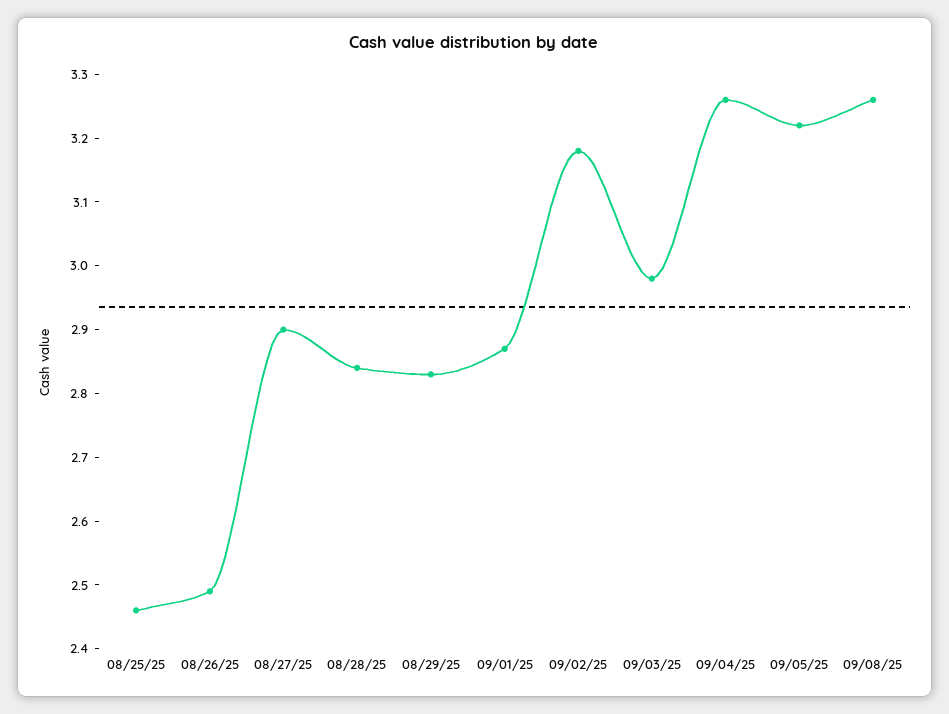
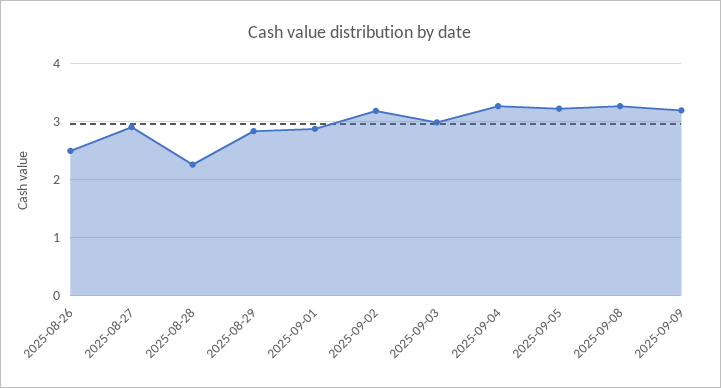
08/25/25: 2.45 -> none
08/28/25: 2.85 -> 2.2
2025-09-09: none -> 3.2

